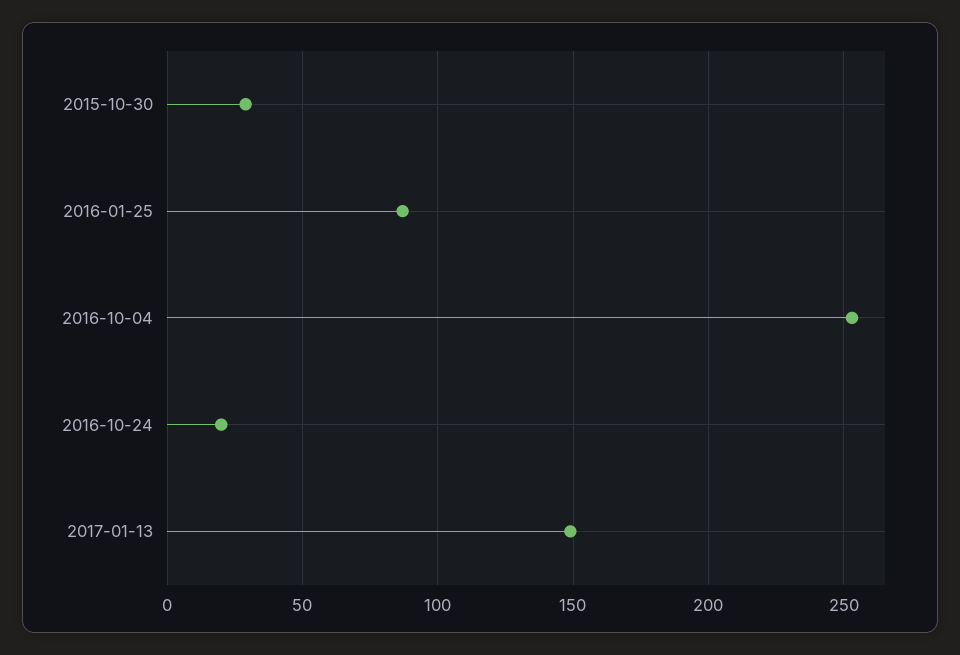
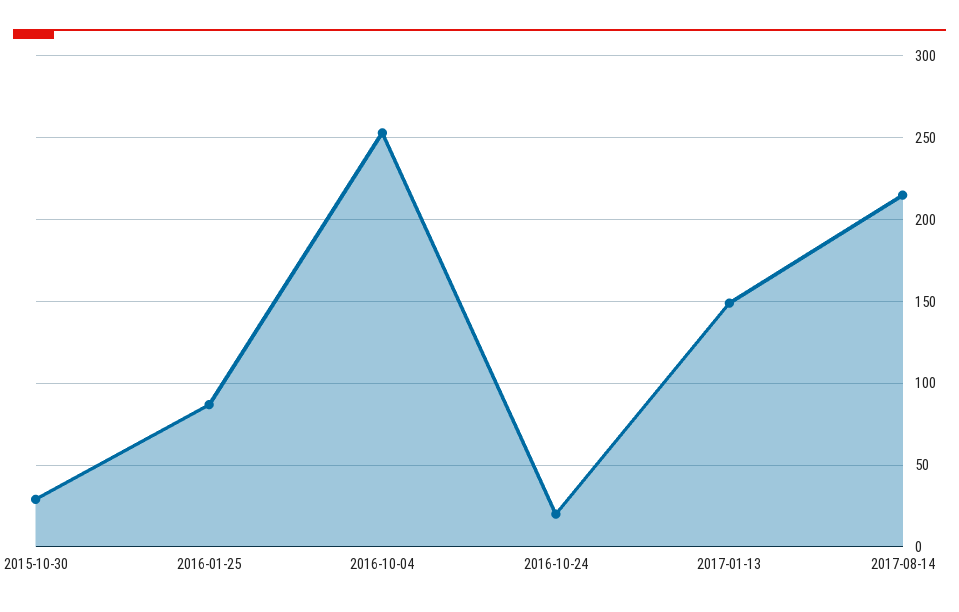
2017-08-14: none -> 215

